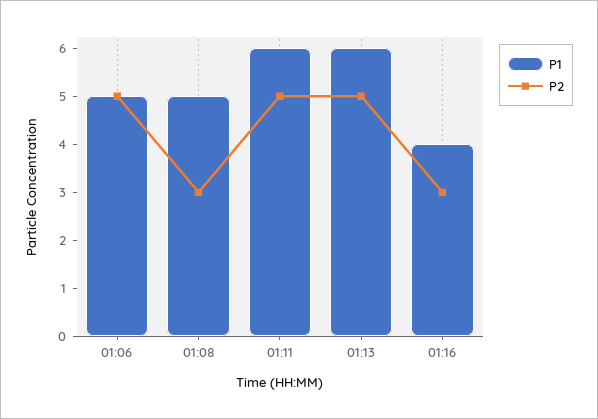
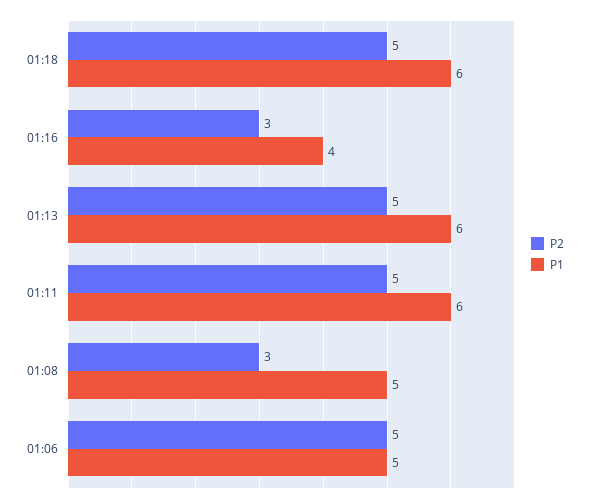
P2, 01:18: none -> 5
P1, 01:18: none -> 6

